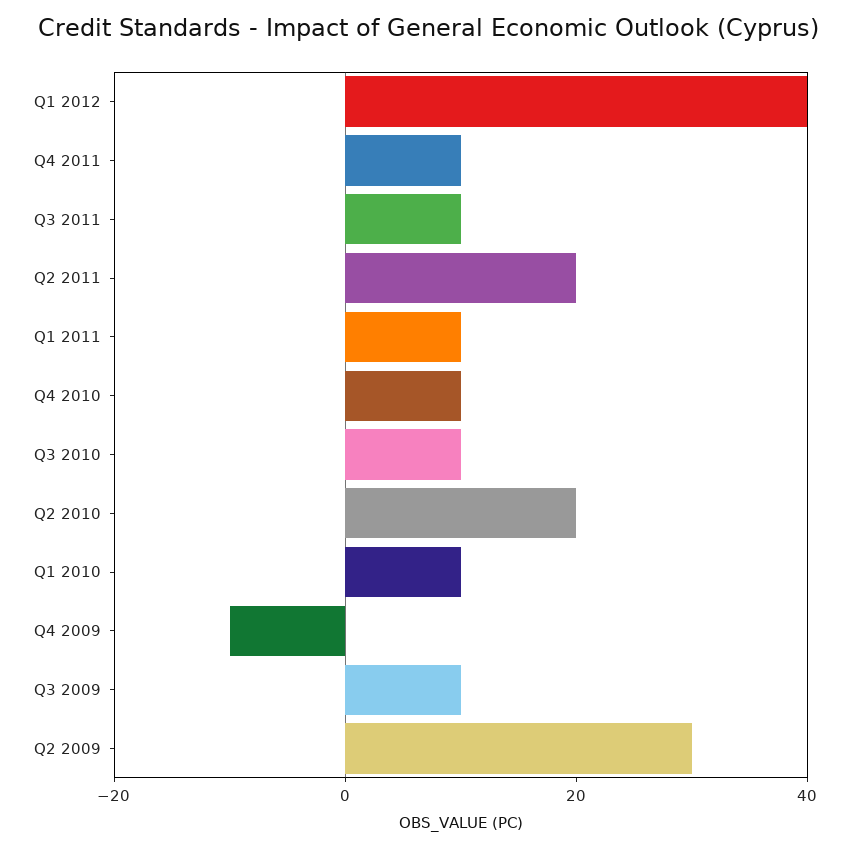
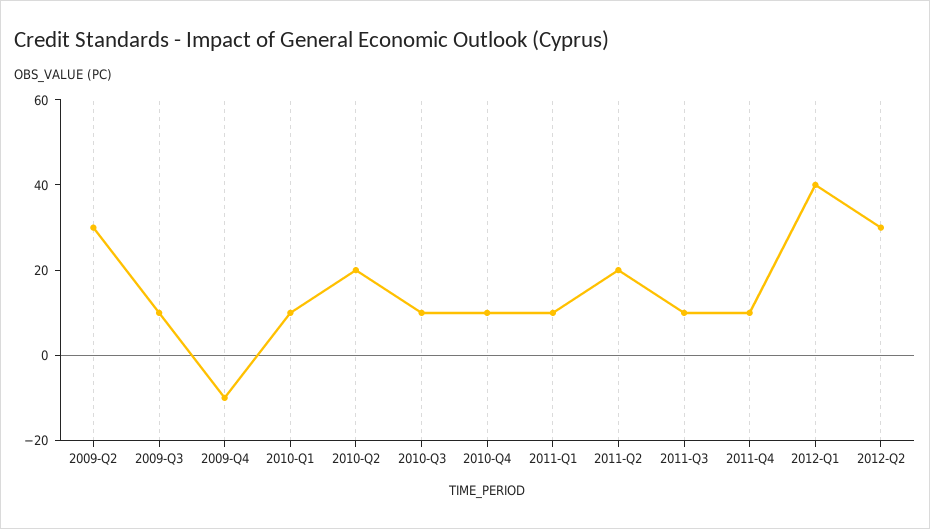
2012-Q2: none -> 30

